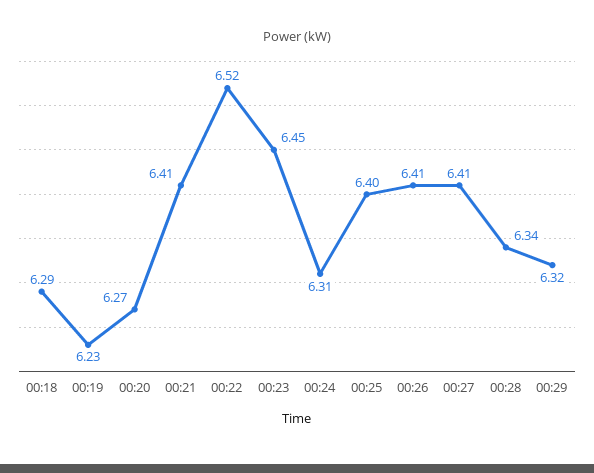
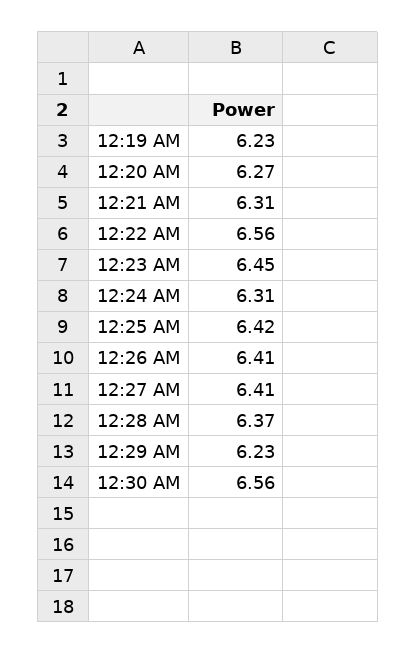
00:18: 6.29 -> none
00:21: 6.41 -> 6.31
00:22: 6.52 -> 6.56
00:25: 6.4 -> 6.42
00:28: 6.34 -> 6.37
00:29: 6.32 -> 6.23
12:30 AM: none -> 6.56

